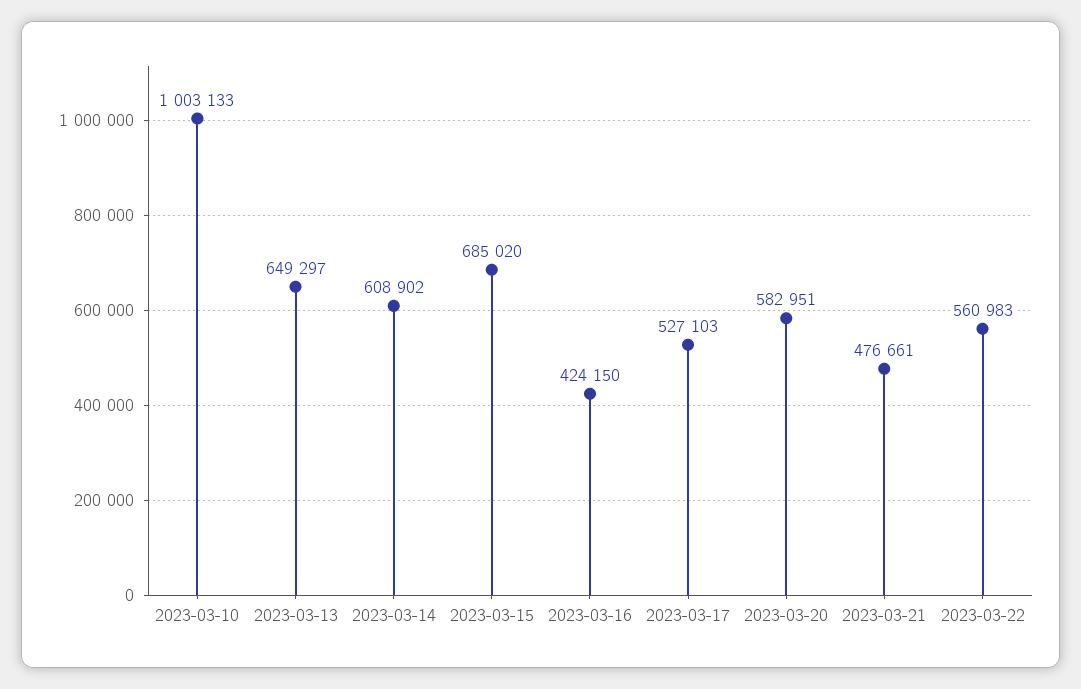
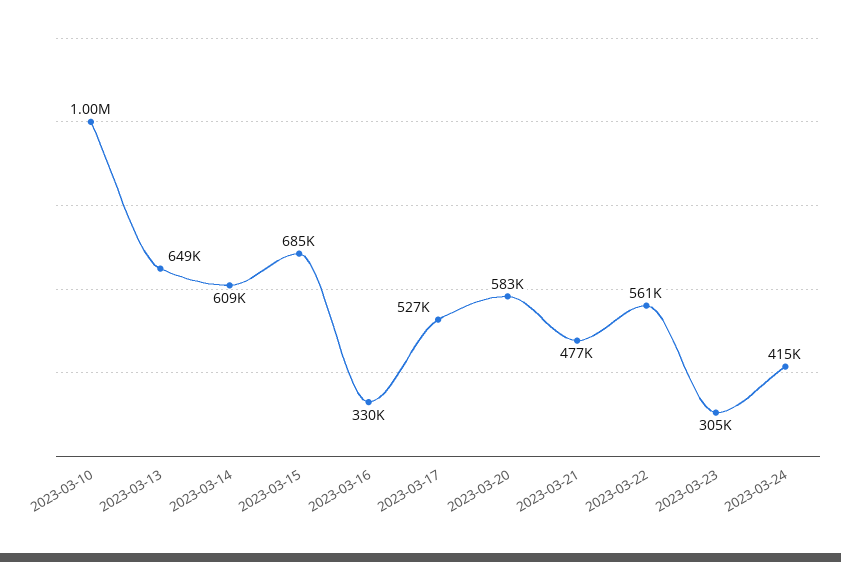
2023-03-16: 424150 -> 330000
2023-03-23: none -> 305000
2023-03-24: none -> 415000

